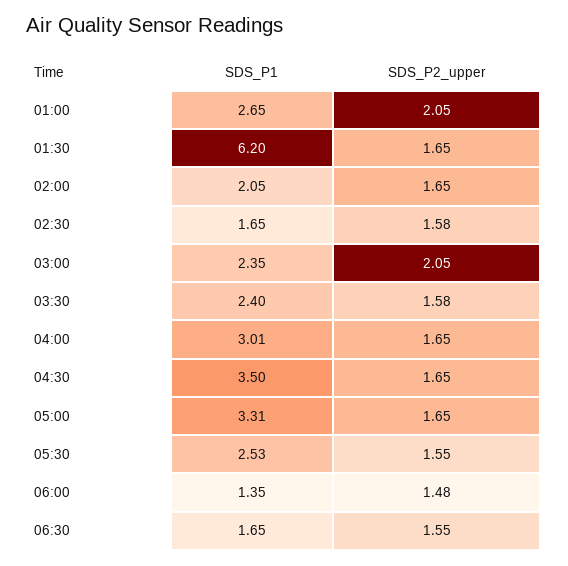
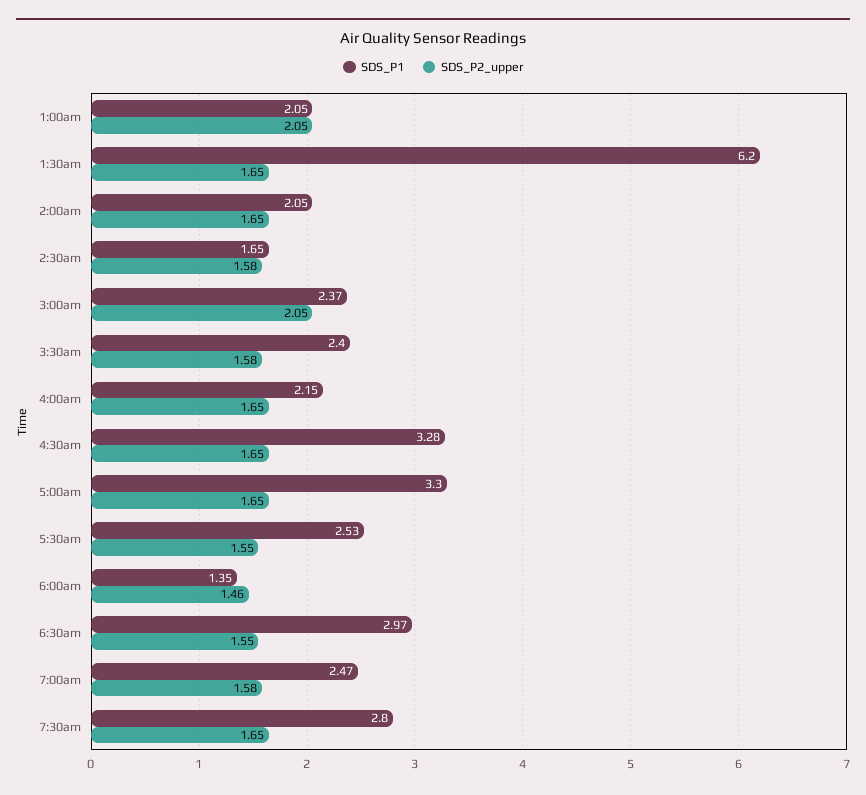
SDS_P1, 01:00: 2.65 -> 2.05
SDS_P1, 03:00: 2.35 -> 2.37
SDS_P1, 04:00: 3.01 -> 2.15
SDS_P1, 04:30: 3.5 -> 3.28
SDS_P1, 05:00: 3.31 -> 3.3
SDS_P2_upper, 06:00: 1.48 -> 1.46
SDS_P1, 06:30: 1.65 -> 2.97
SDS_P1, 7:00am: none -> 2.47
SDS_P2_upper, 7:00am: none -> 1.58
SDS_P1, 7:30am: none -> 2.8
SDS_P2_upper, 7:30am: none -> 1.65

